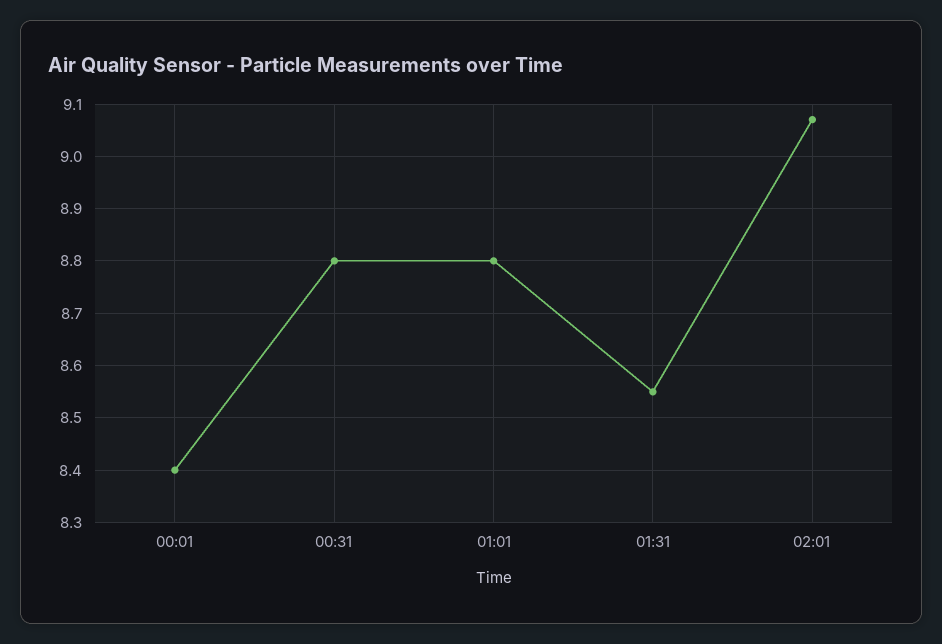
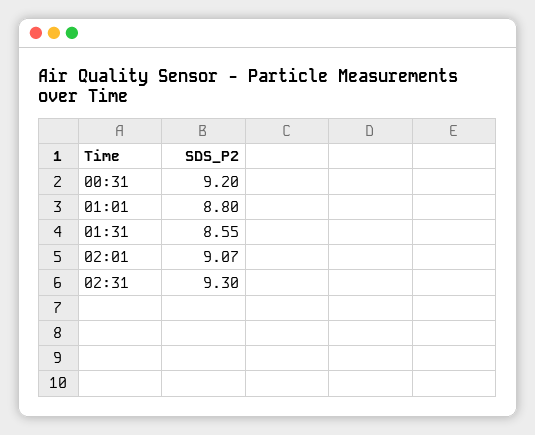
00:01: 8.4 -> none
00:31: 8.8 -> 9.2
02:31: none -> 9.3

